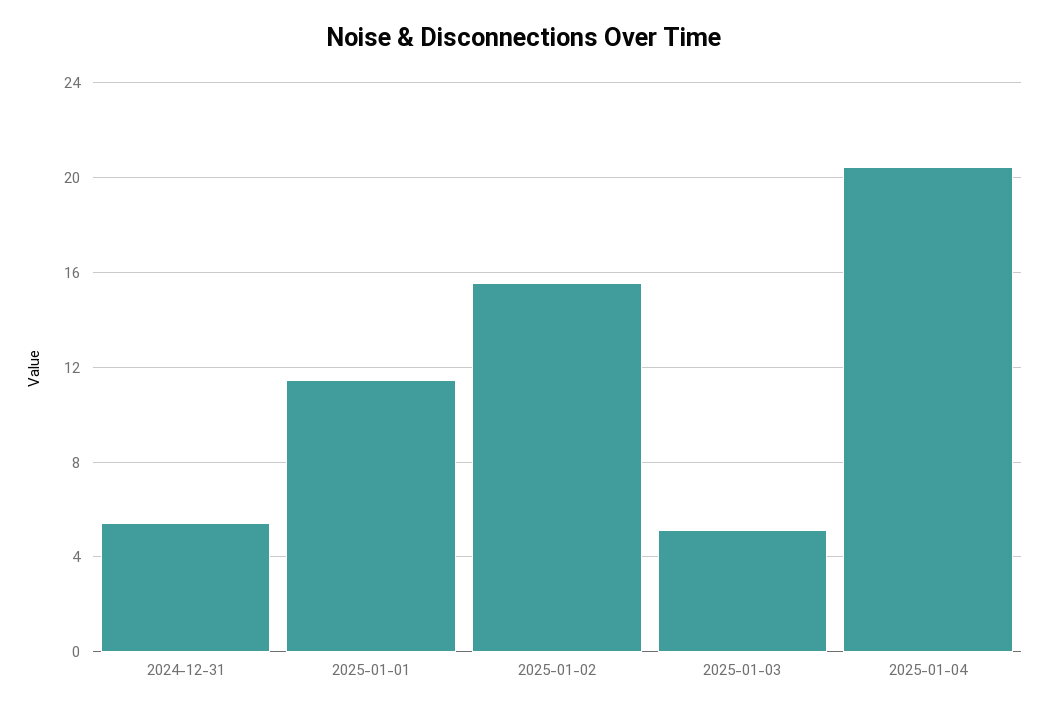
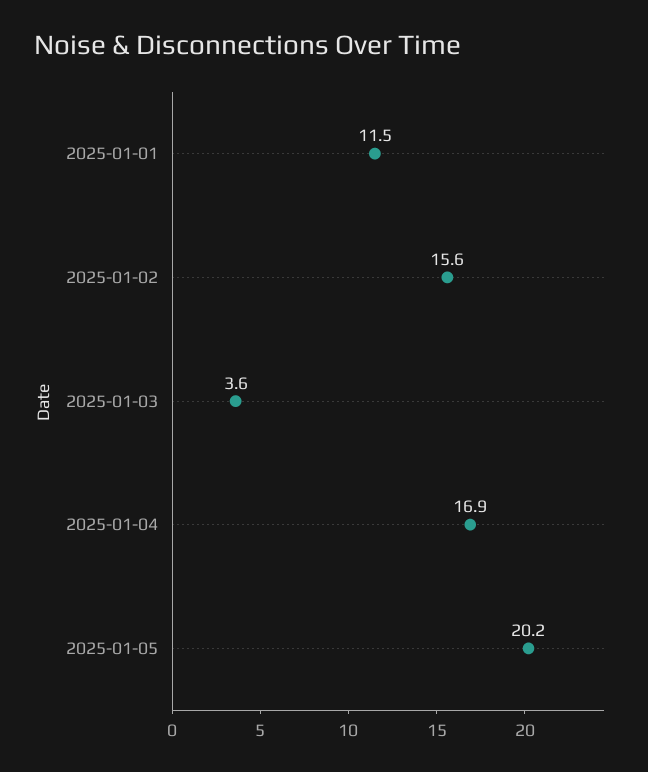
2024-12-31: 5.5 -> none
2025-01-03: 5 -> 3.6
2025-01-04: 20.5 -> 16.9
2025-01-05: none -> 20.2

